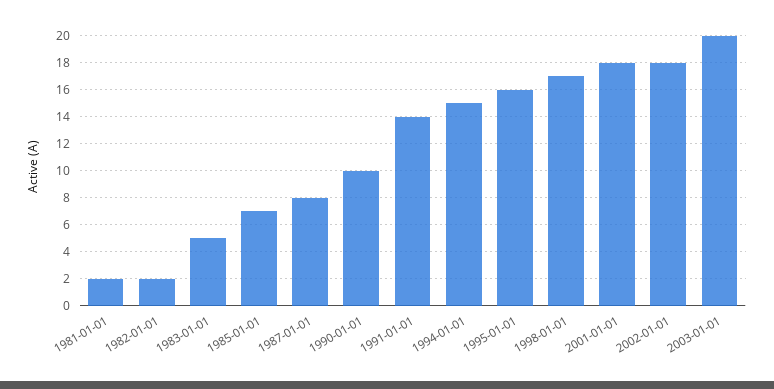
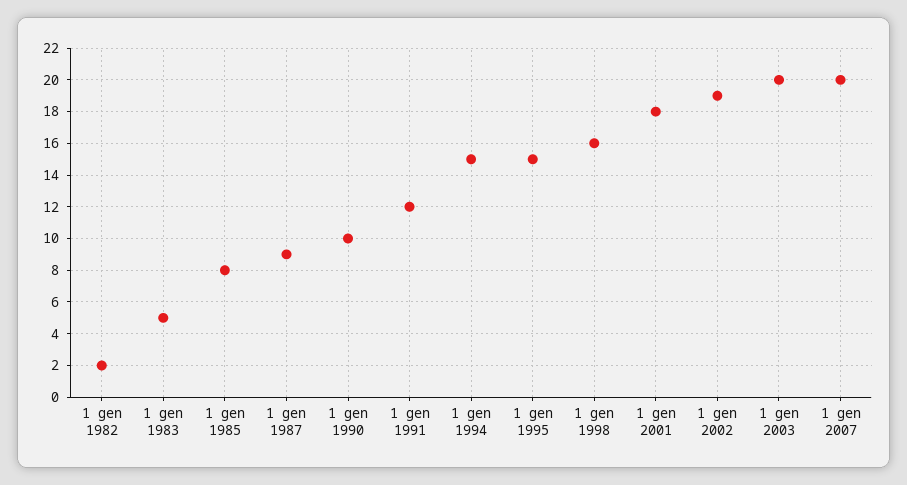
1981-01-01: 2 -> none
1985-01-01: 7 -> 8
1987-01-01: 8 -> 9
1991-01-01: 14 -> 12
1995-01-01: 16 -> 15
1998-01-01: 17 -> 16
2002-01-01: 18 -> 19
1 gen 2007: none -> 20

